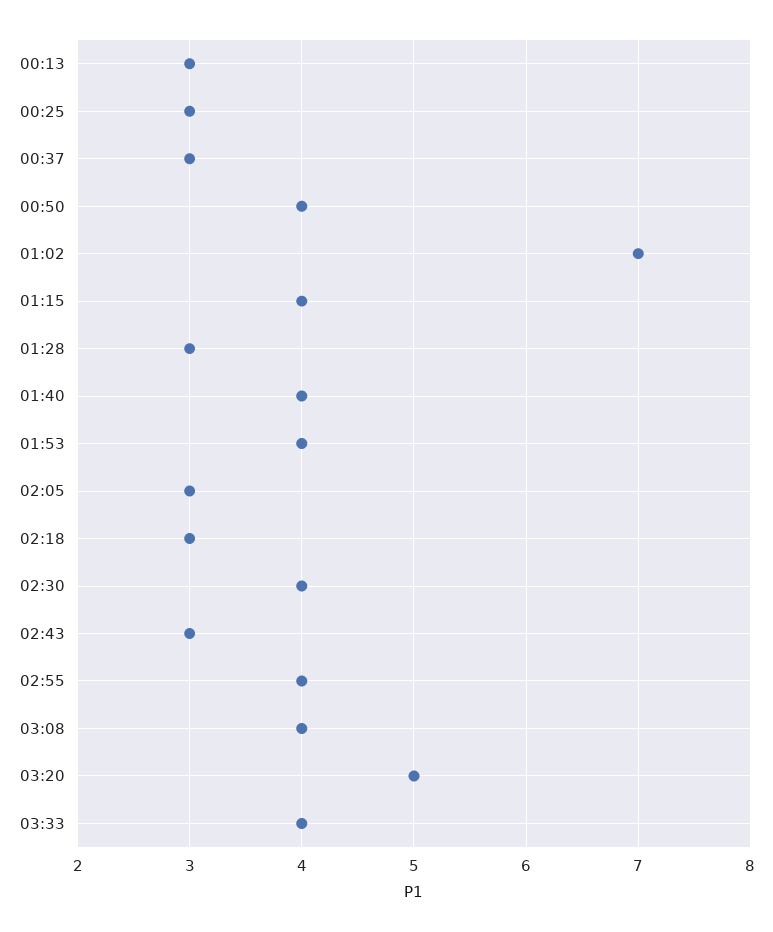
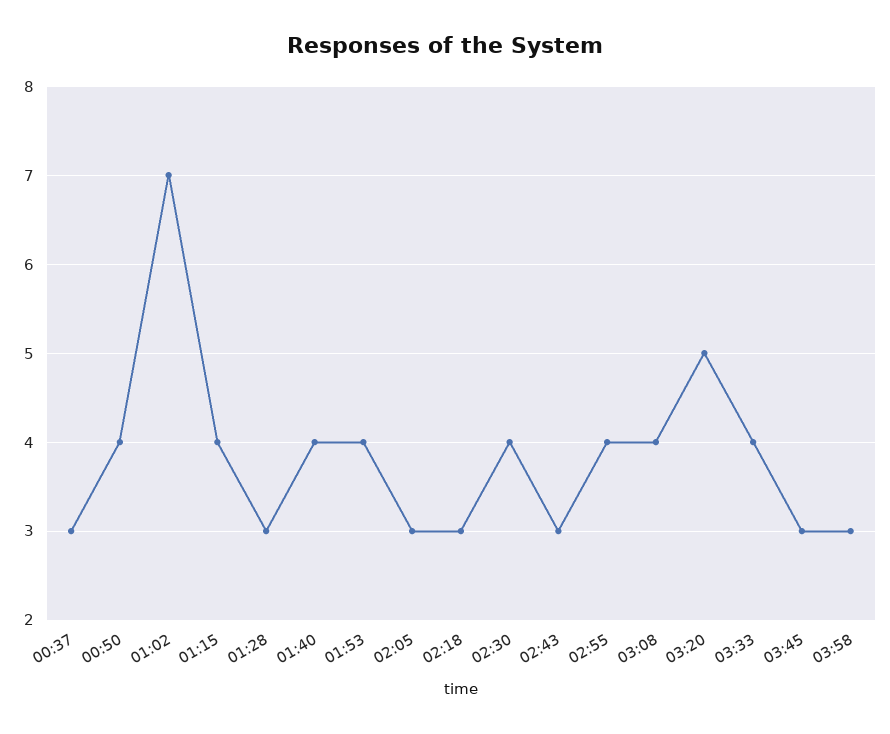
00:13: 3 -> none
00:25: 3 -> none
03:45: none -> 3
03:58: none -> 3

